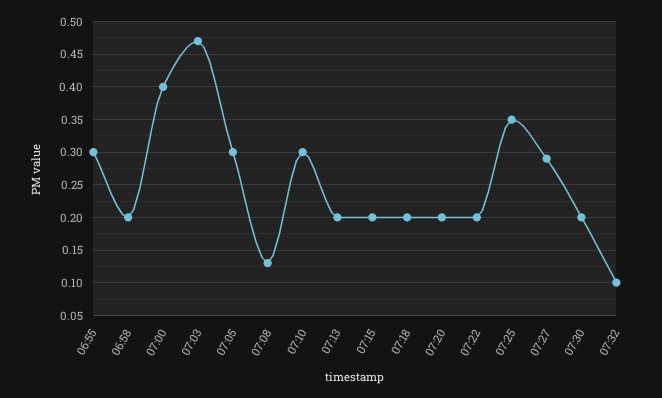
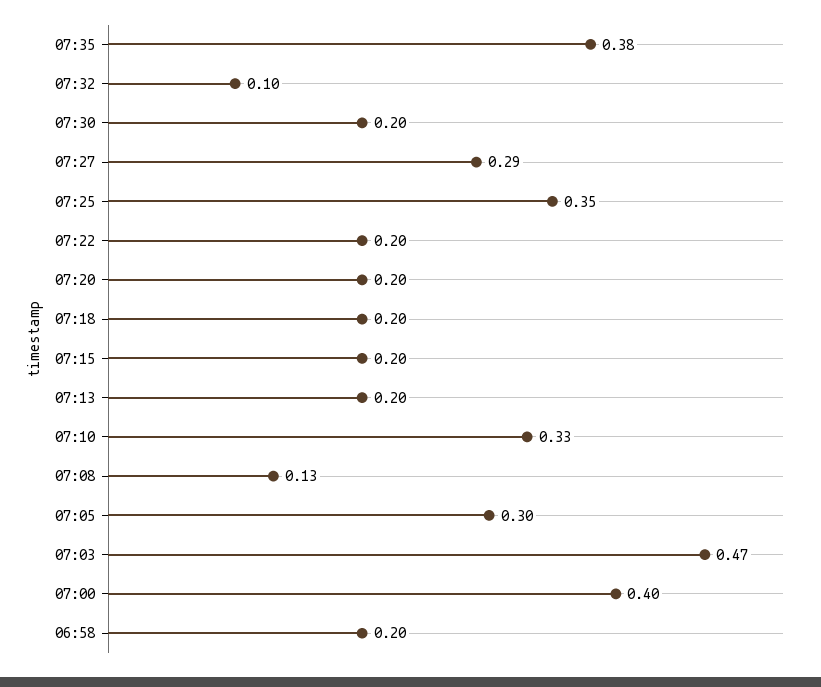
06:55: 0.3 -> none
07:10: 0.3 -> 0.33
07:35: none -> 0.38

